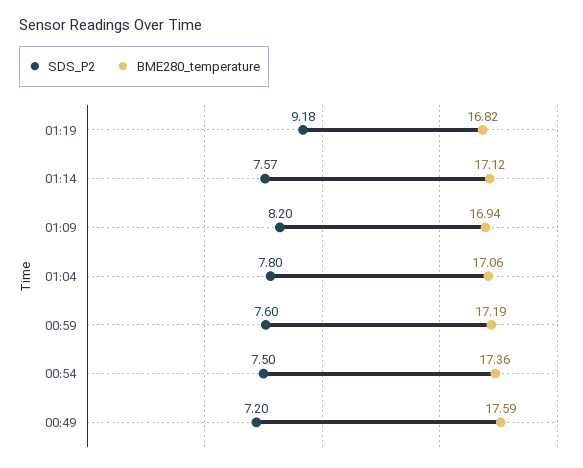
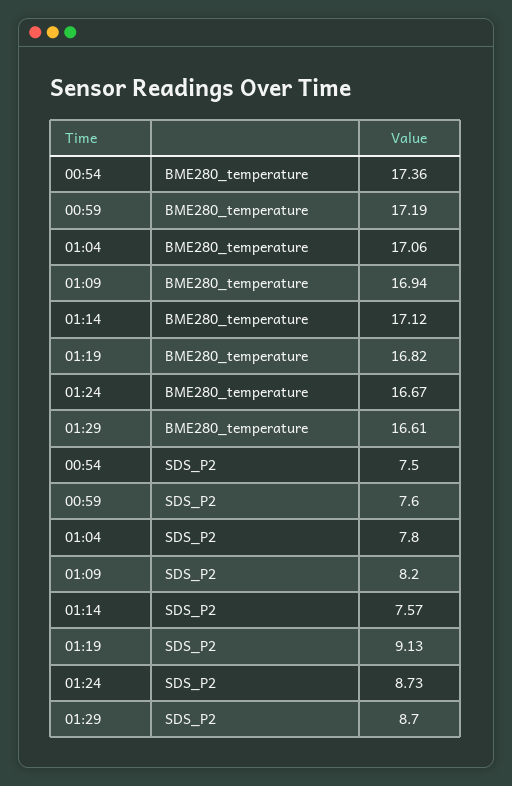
SDS_P2, 01:19: 9.18 -> 9.13
SDS_P2, 00:49: 7.2 -> none
BME280_temperature, 00:49: 17.59 -> none
BME280_temperature, 01:24: none -> 16.67
BME280_temperature, 01:29: none -> 16.61
SDS_P2, 01:24: none -> 8.73
SDS_P2, 01:29: none -> 8.7

